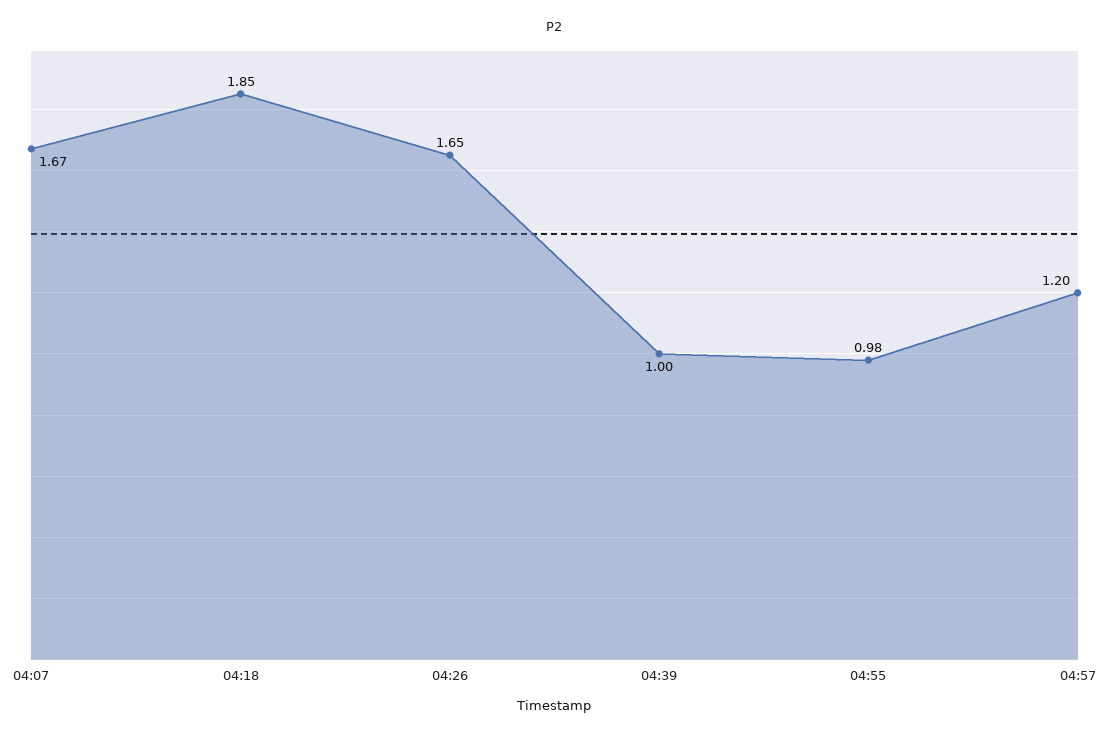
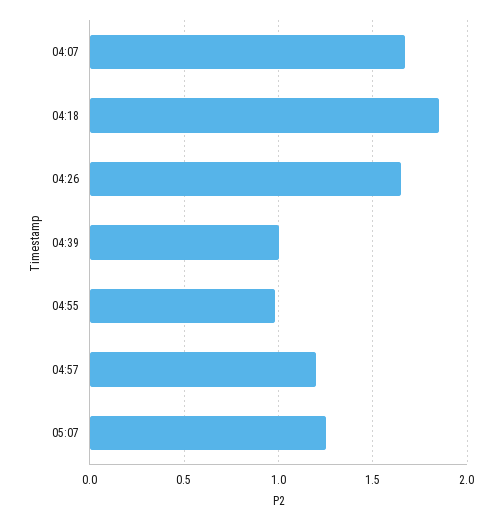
05:07: none -> 1.25

